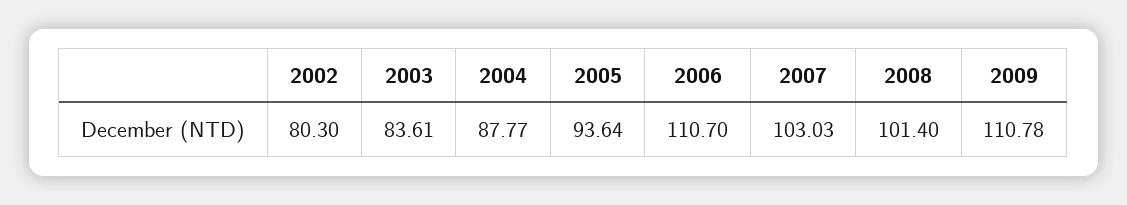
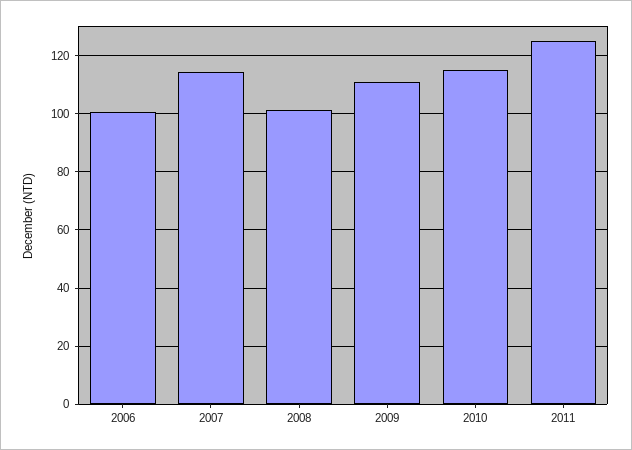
2002: 80.3 -> none
2003: 83.61 -> none
2004: 87.77 -> none
2005: 93.64 -> none
2006: 110.7 -> 100
2007: 103.03 -> 115
2010: none -> 115
2011: none -> 125

